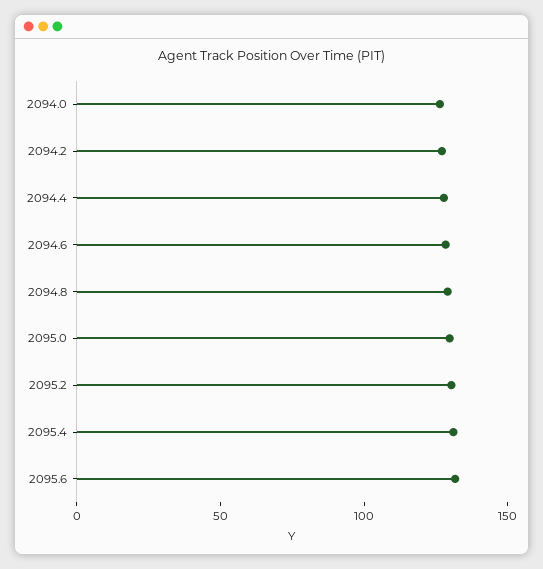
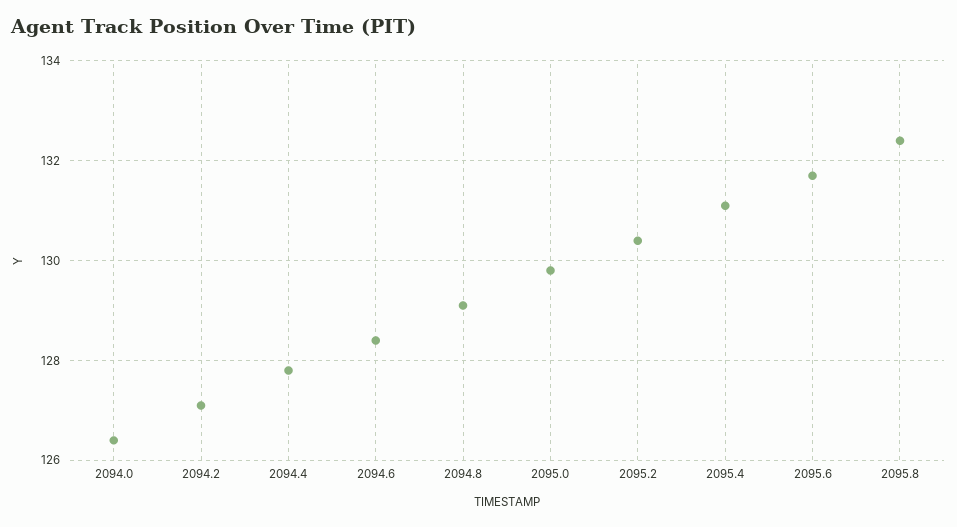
2095.8: none -> 132.5

